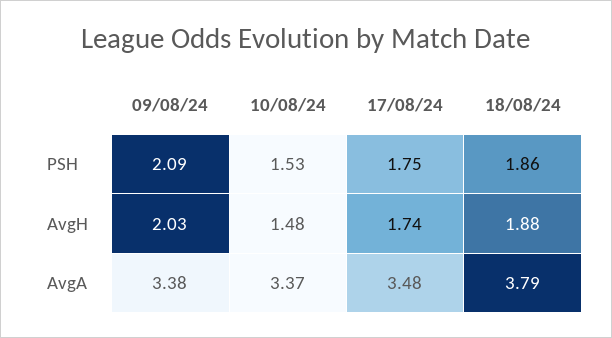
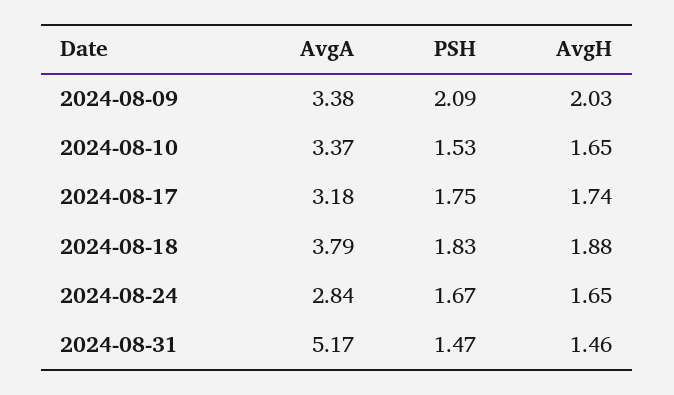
18/08/24, PSH: 1.86 -> 1.83
10/08/24, AvgH: 1.48 -> 1.65
17/08/24, AvgA: 3.48 -> 3.18
2024-08-24, AvgA: none -> 2.84
2024-08-24, PSH: none -> 1.67
2024-08-24, AvgH: none -> 1.65
2024-08-31, AvgA: none -> 5.17
2024-08-31, PSH: none -> 1.47
2024-08-31, AvgH: none -> 1.46

